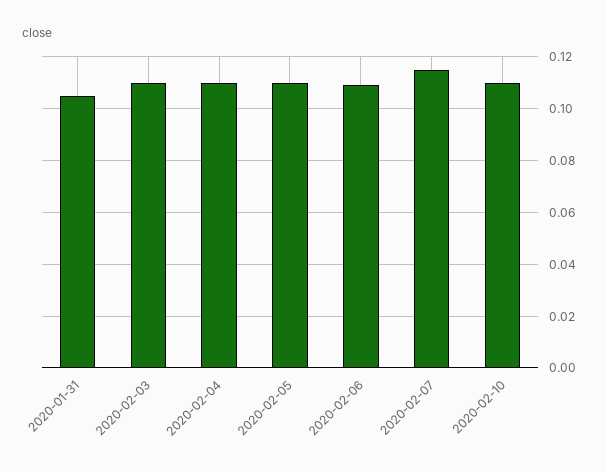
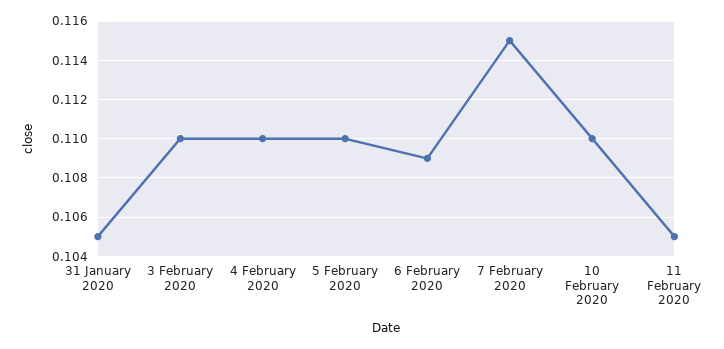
11 February 2020: none -> 0.105

